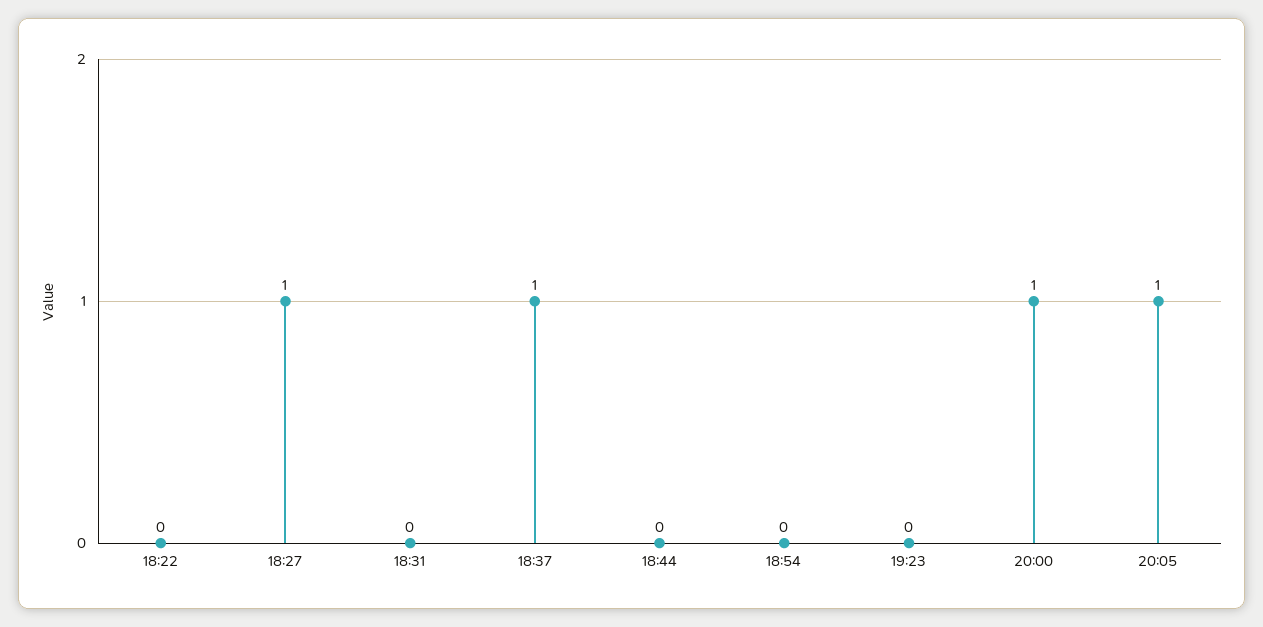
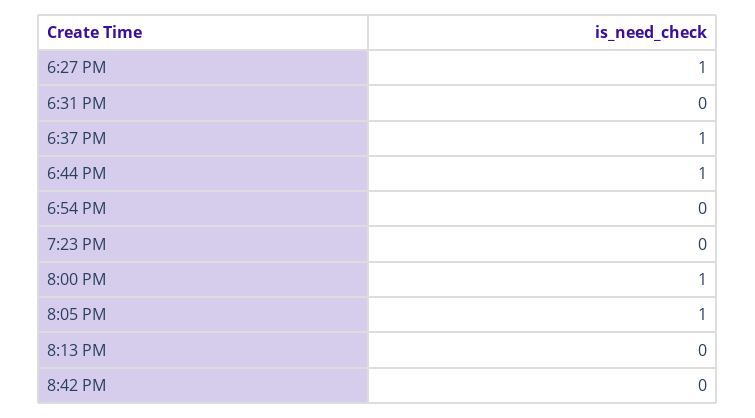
18:22: 0 -> none
18:44: 0 -> 1
8:13 PM: none -> 0
8:42 PM: none -> 0

